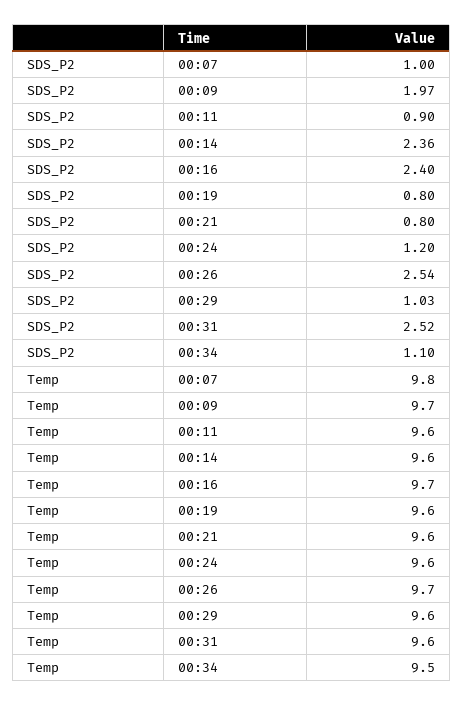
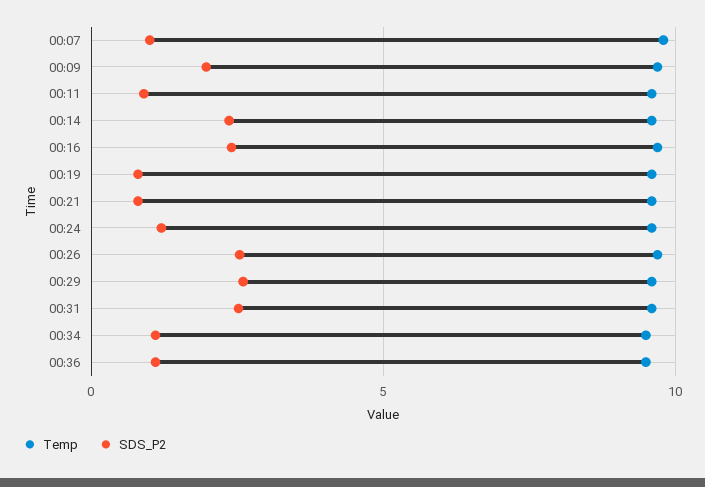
SDS_P2, 00:29: 1.03 -> 2.5
Temp, 00:36: none -> 9.5
SDS_P2, 00:36: none -> 1

